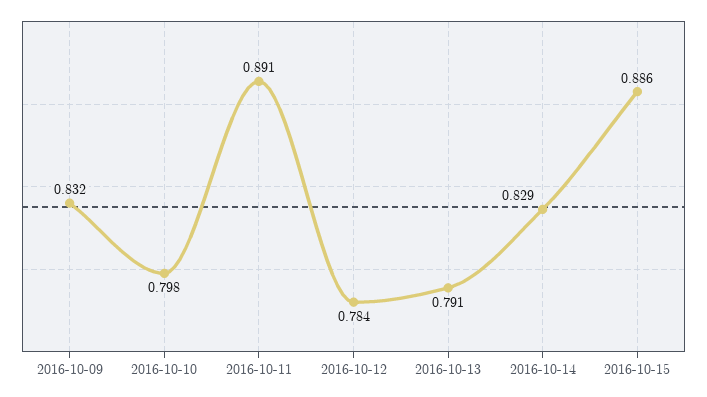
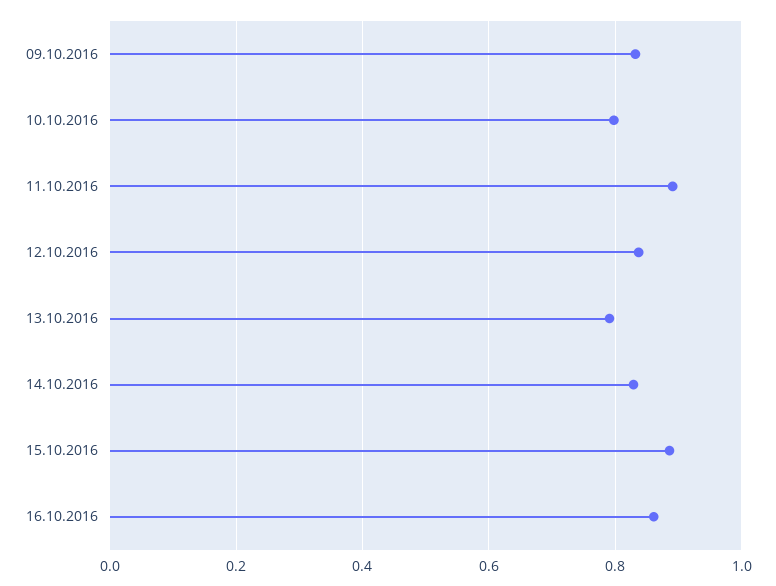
2016-10-12: 0.784 -> 0.84
16.10.2016: none -> 0.86

